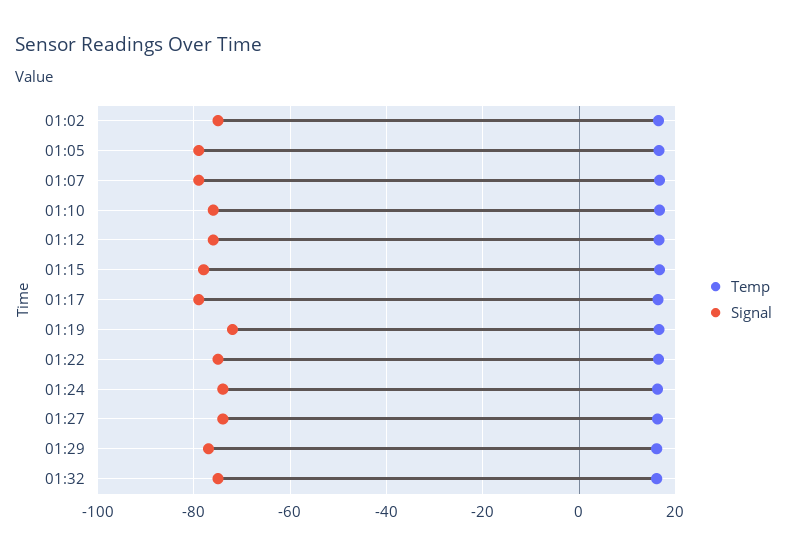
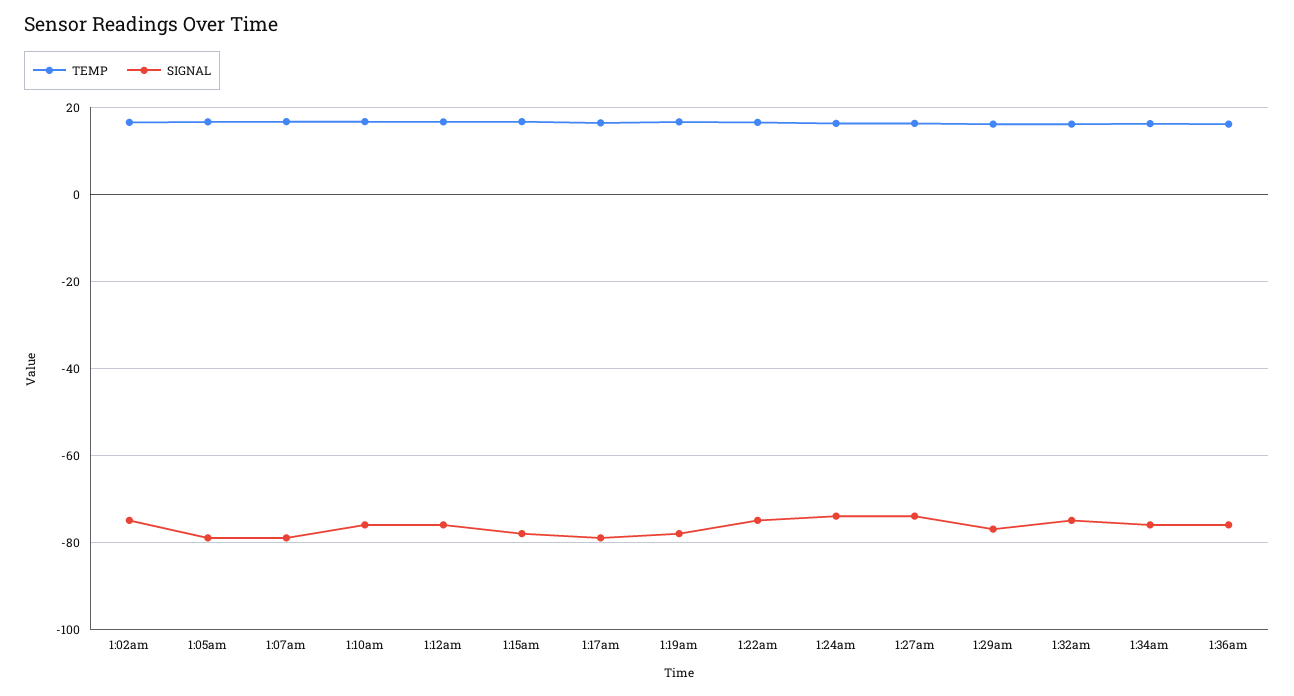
Signal, 01:19: -72 -> -78
Temp, 1:34am: none -> 16
Signal, 1:34am: none -> -76
Temp, 1:36am: none -> 16
Signal, 1:36am: none -> -76

